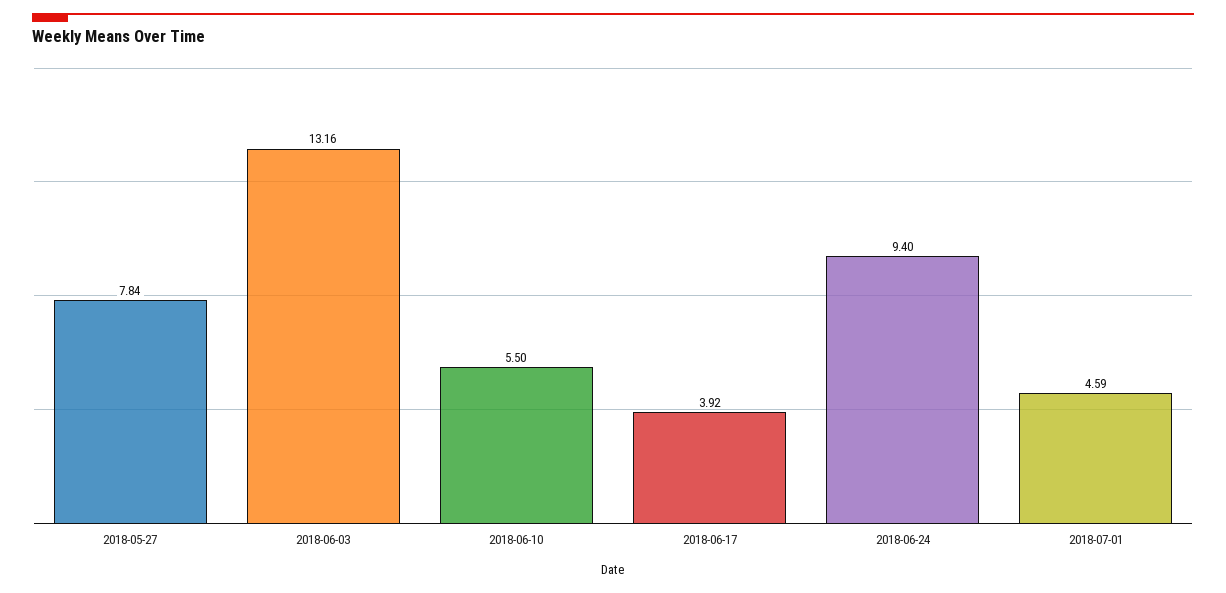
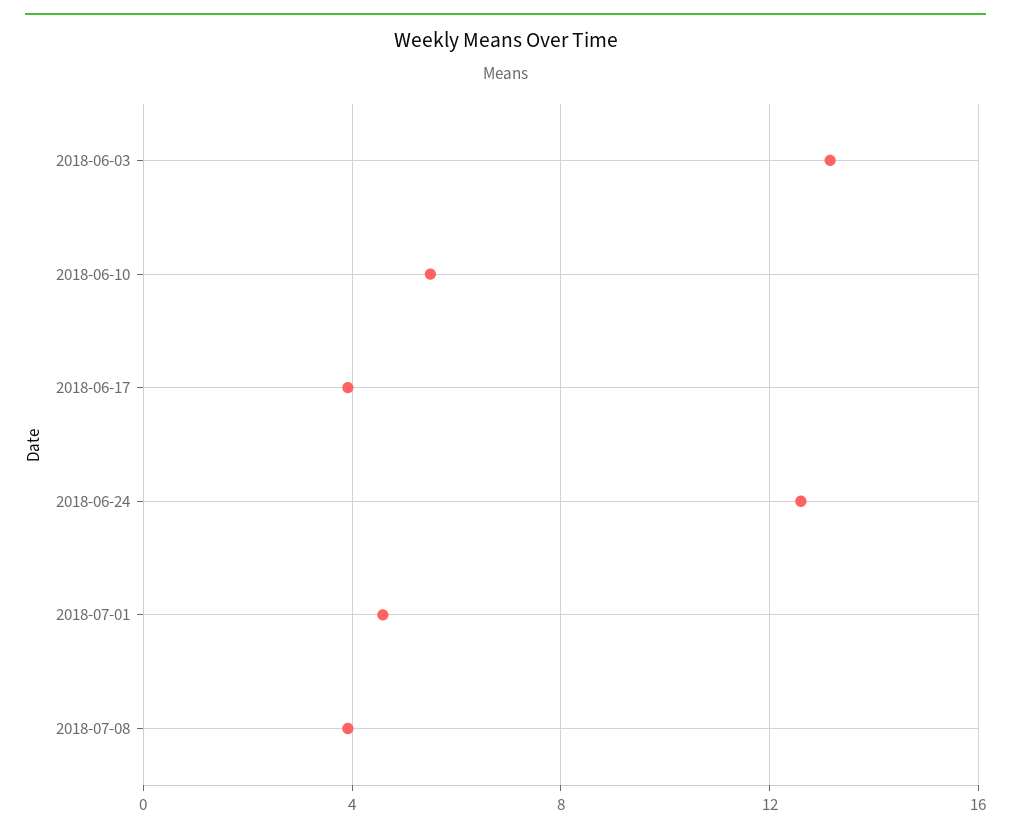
2018-05-27: 7.84 -> none
2018-06-24: 9.4 -> 12.5
2018-07-08: none -> 4

